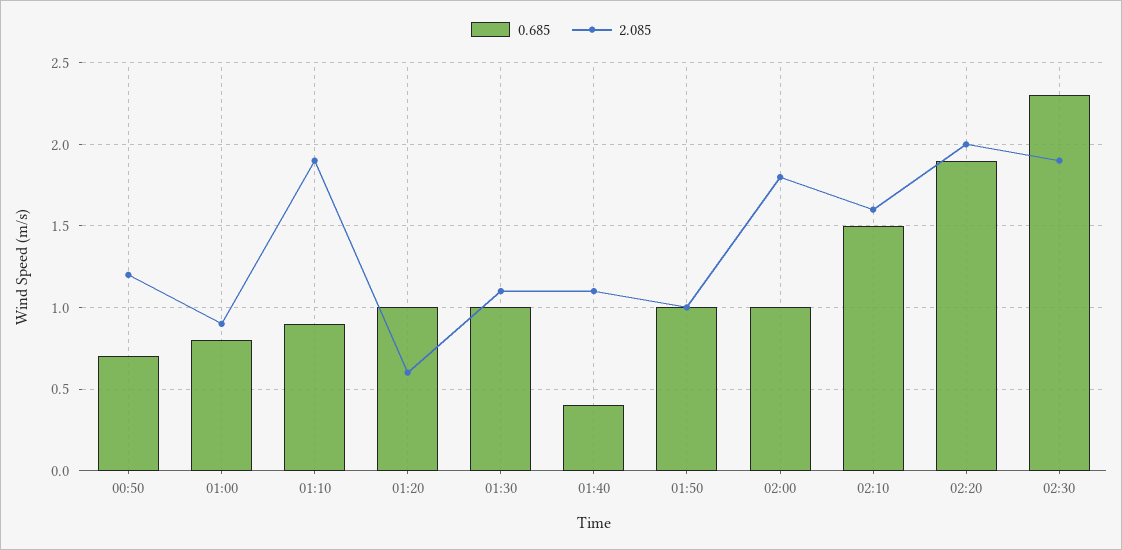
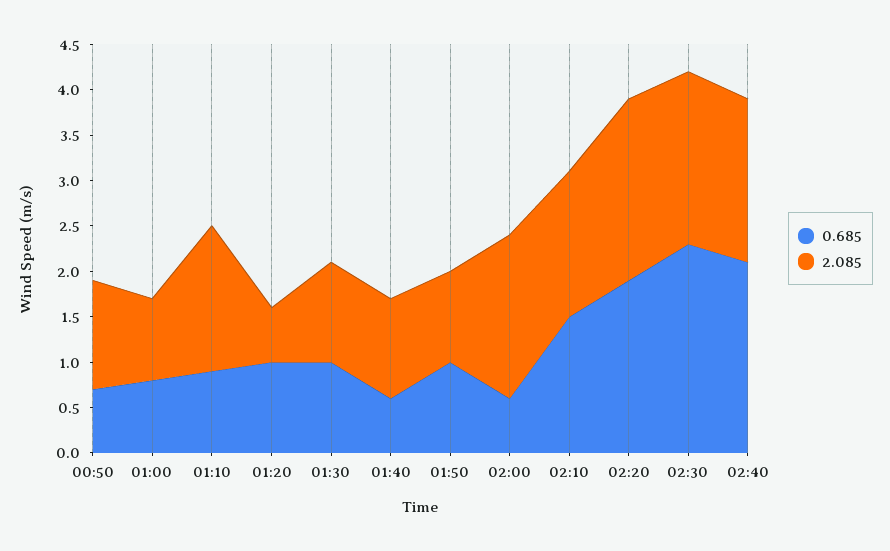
2.085, 01:10: 1.9 -> 1.6
0.685, 01:40: 0.4 -> 0.6
0.685, 02:00: 1 -> 0.6
0.685, 02:40: none -> 2.1
2.085, 02:40: none -> 1.8

